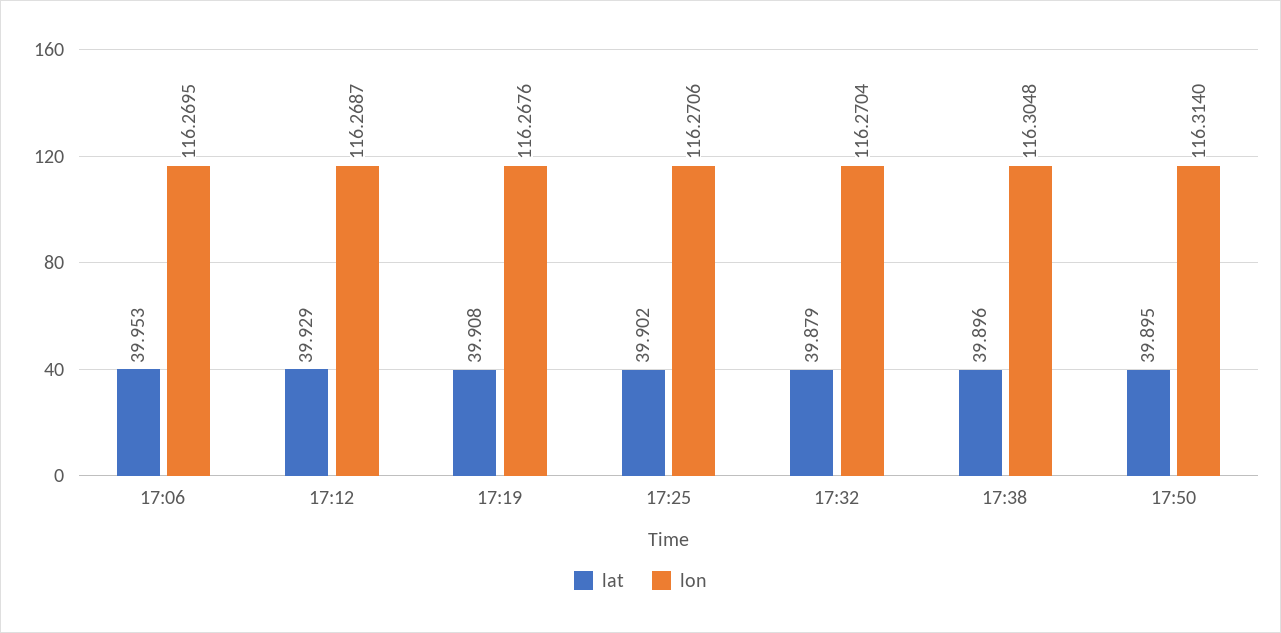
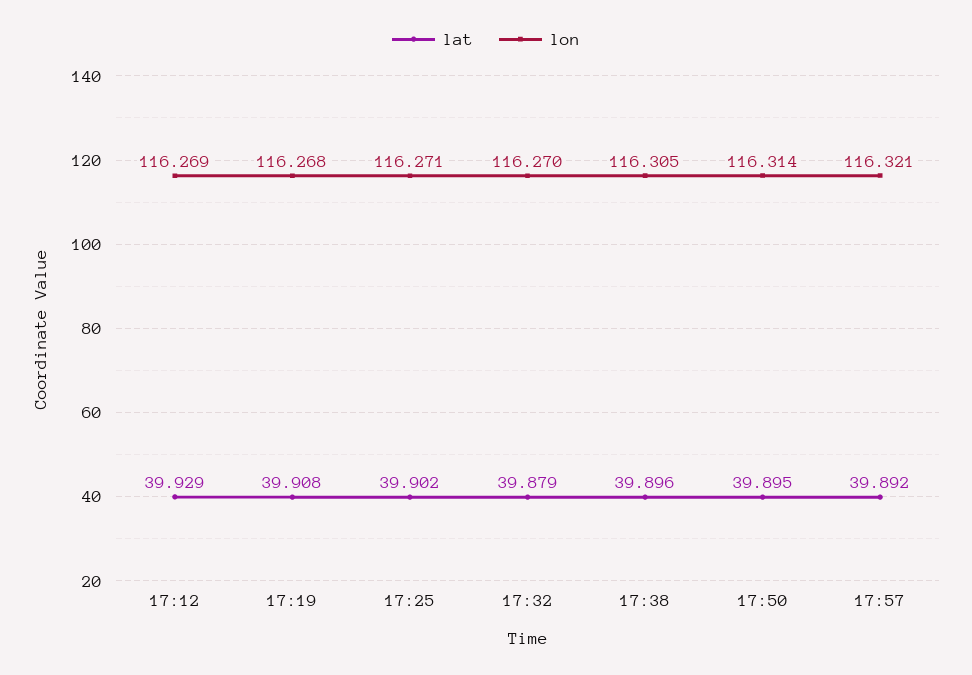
lat, 17:06: 39.953 -> none
lon, 17:06: 116.2695 -> none
lat, 17:57: none -> 39.892
lon, 17:57: none -> 116.321

